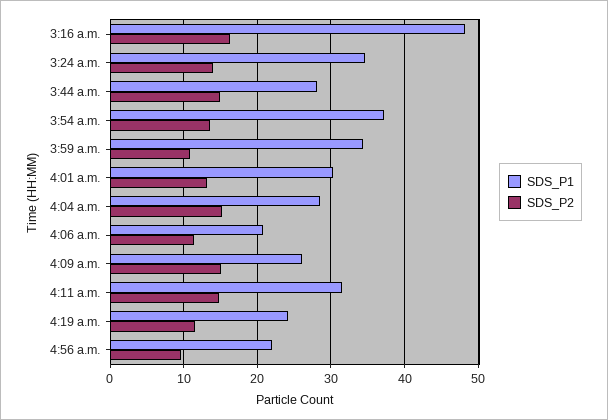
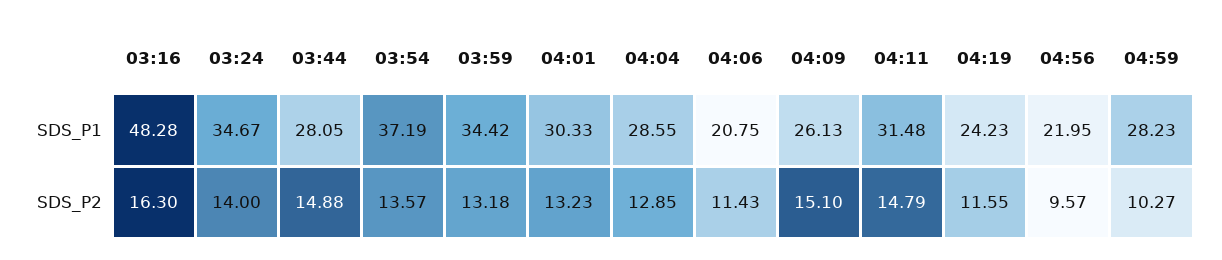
SDS_P2, 3:59 a.m.: 11 -> 13.18
SDS_P2, 4:04 a.m.: 15 -> 12.85
SDS_P1, 04:59: none -> 28.23
SDS_P2, 04:59: none -> 10.27

